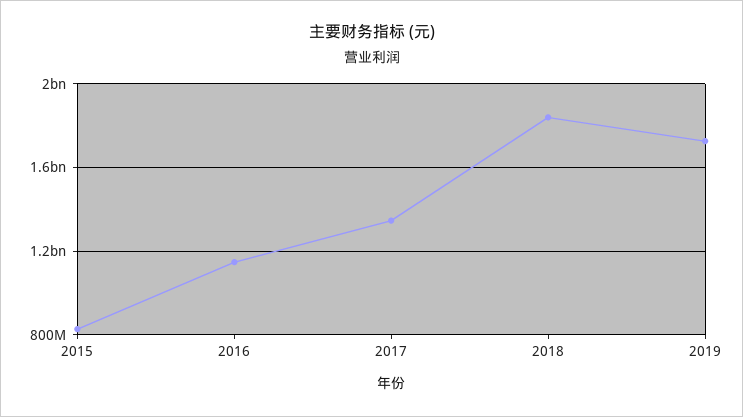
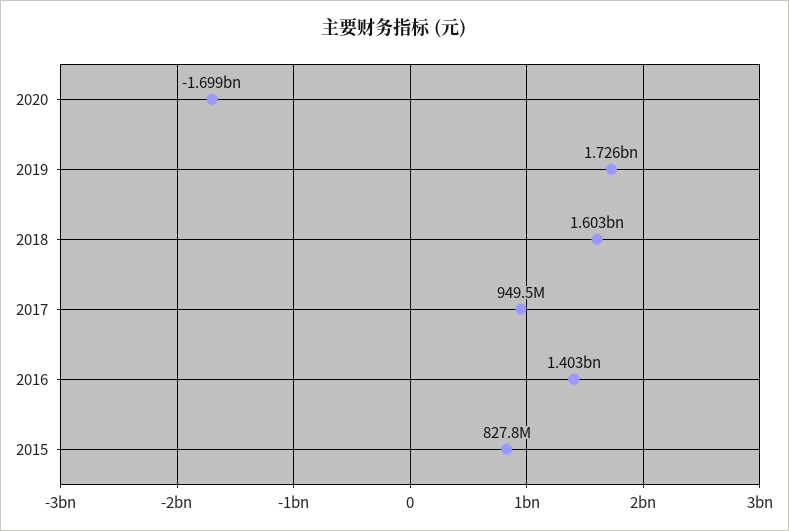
2016: 1150000000 -> 1403000000
2017: 1350000000 -> 949500000
2018: 1850000000 -> 1603000000
2020: none -> -1699000000

